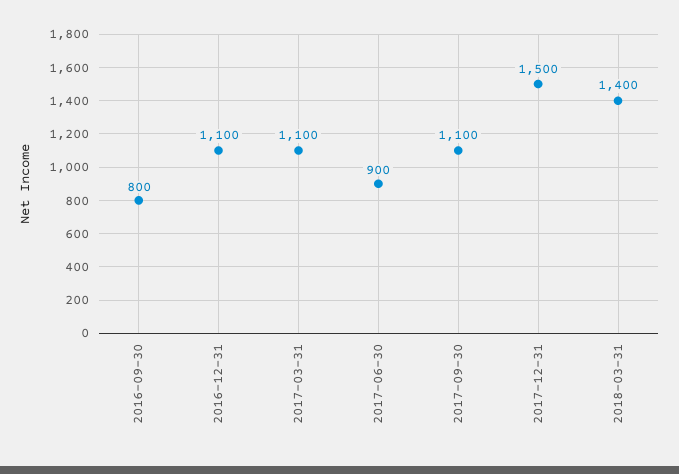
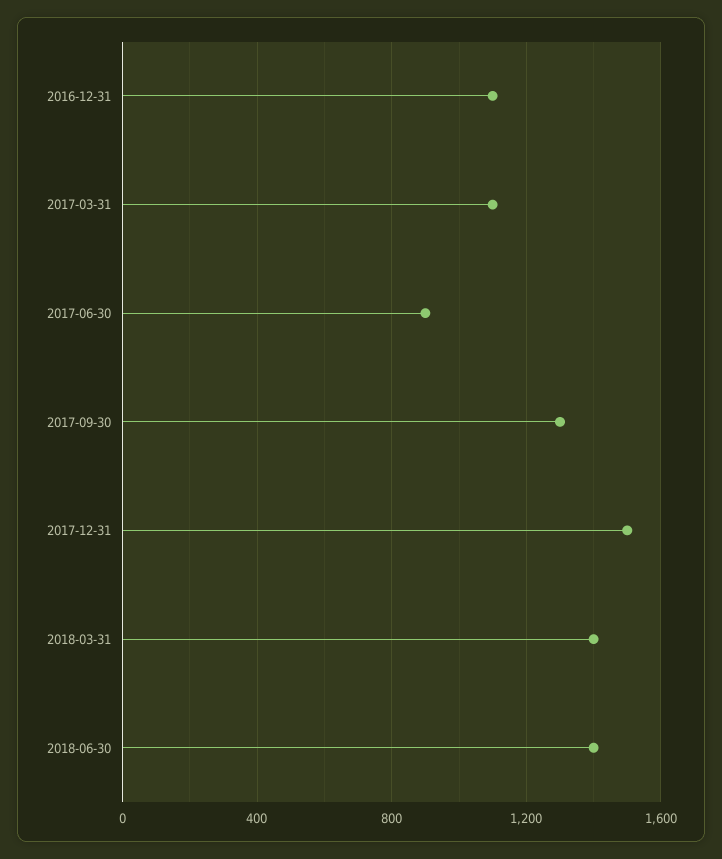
2016-09-30: 800 -> none
2017-09-30: 1100 -> 1300
2018-06-30: none -> 1400

